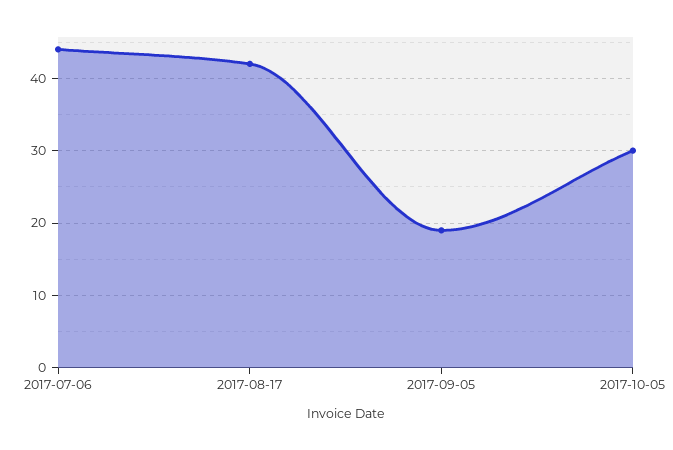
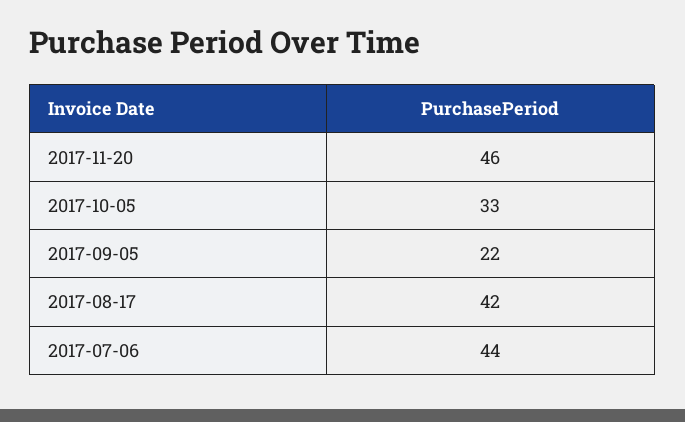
2017-09-05: 19 -> 22
2017-10-05: 30 -> 33
2017-11-20: none -> 46

